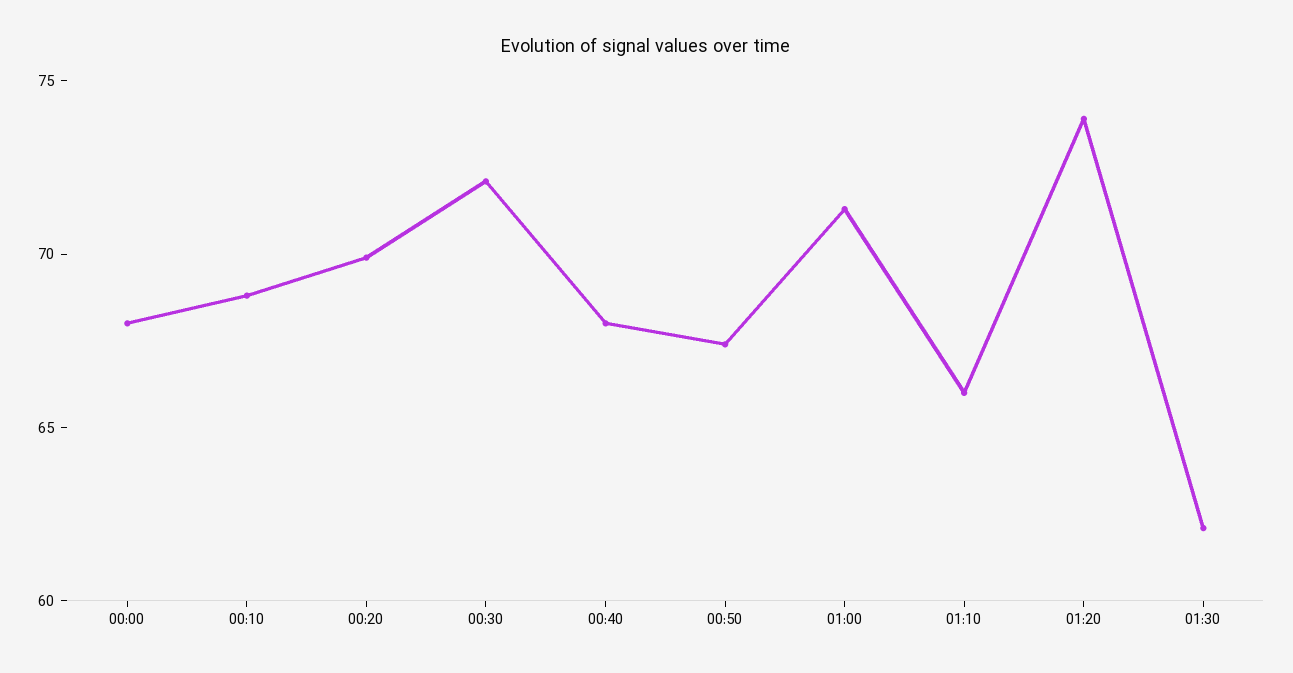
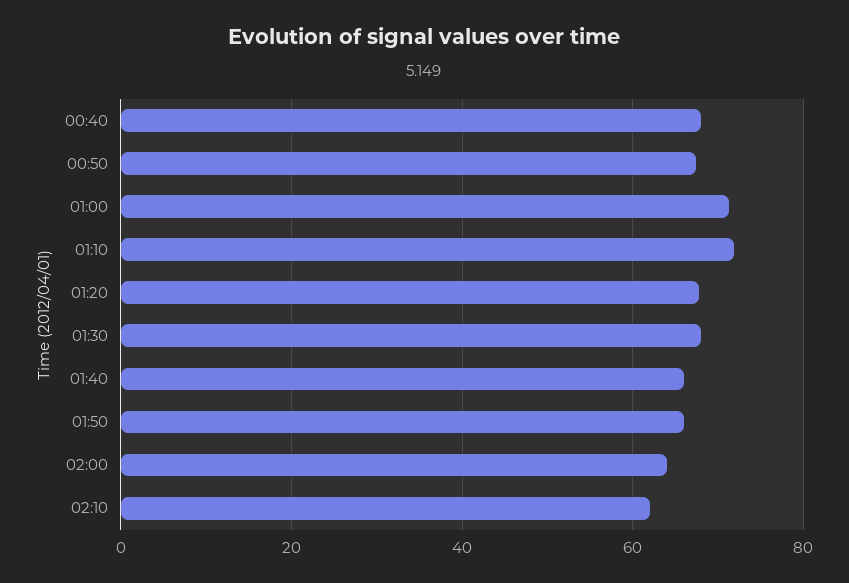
00:00: 68 -> none
00:10: 69 -> none
00:20: 70 -> none
00:30: 72 -> none
01:10: 66 -> 72
01:20: 74 -> 68
01:30: 62 -> 68
01:40: none -> 66
01:50: none -> 66
02:00: none -> 64
02:10: none -> 62

